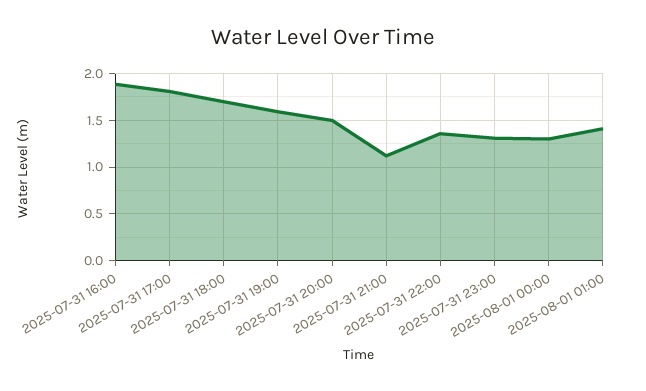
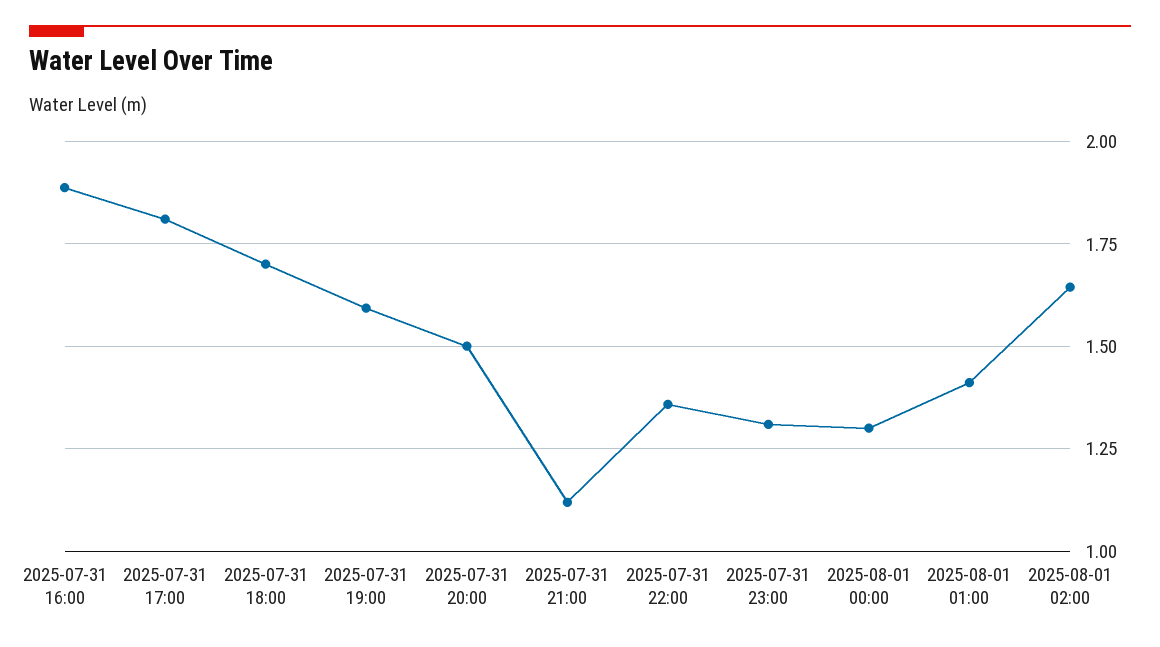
2025-08-01 02:00: none -> 1.65

